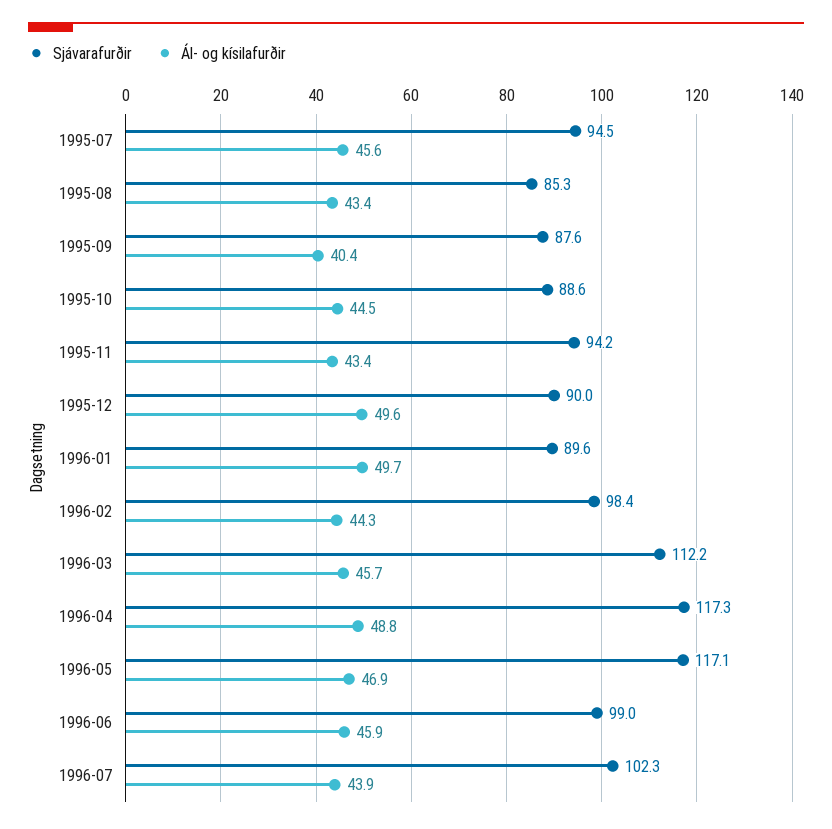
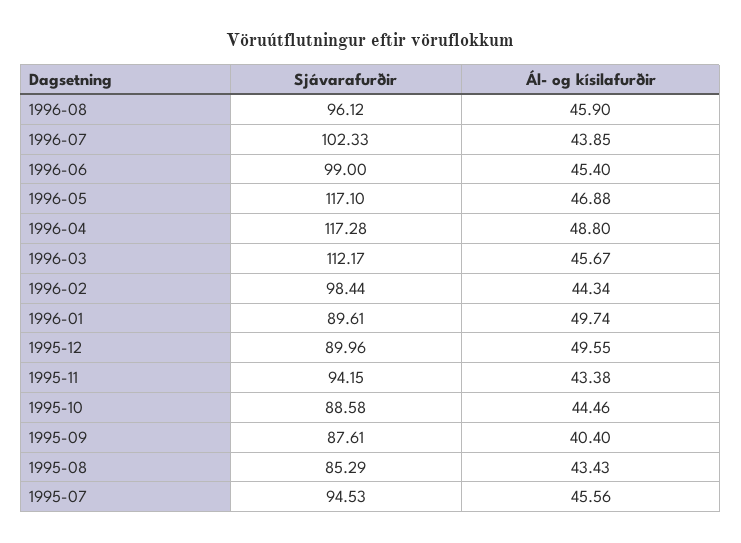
Ál- og kísilafurðir, 1996-06: 45.9 -> 45.4
Sjávarafurðir, 1996-08: none -> 96.12
Ál- og kísilafurðir, 1996-08: none -> 45.9

